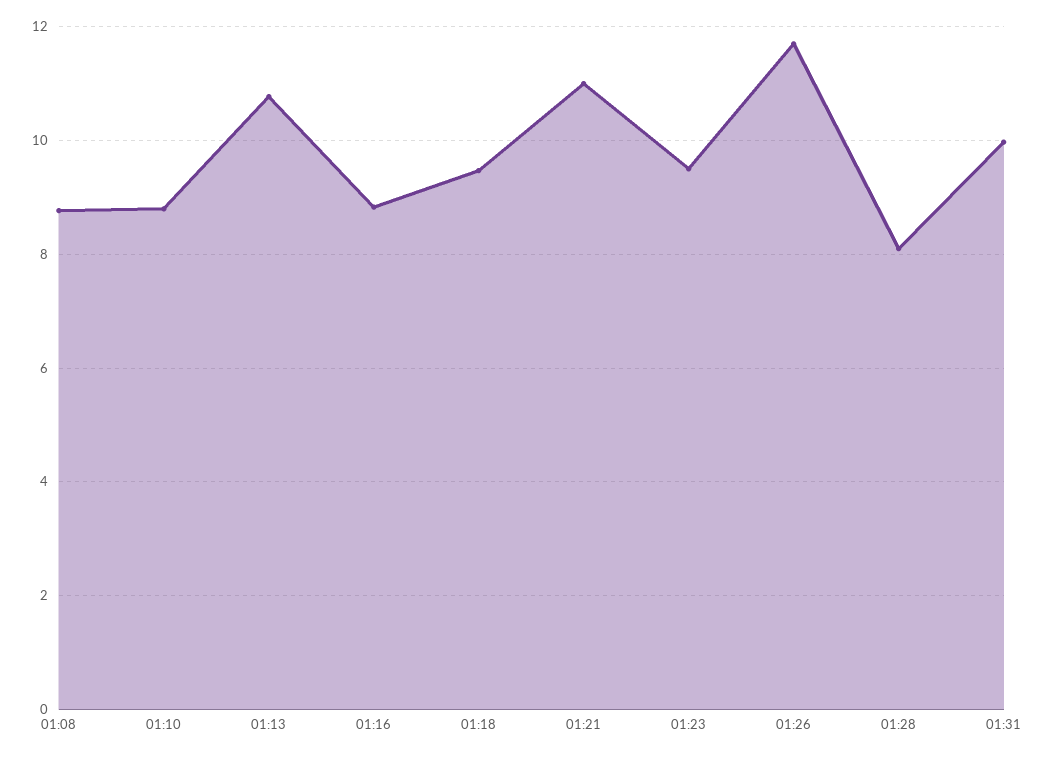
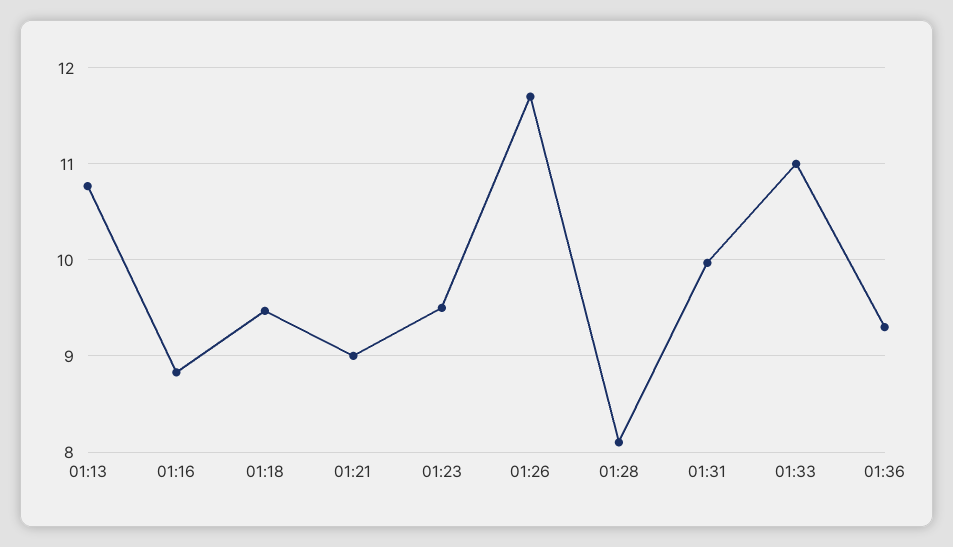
01:08: 8.8 -> none
01:10: 8.8 -> none
01:21: 11 -> 9
01:33: none -> 11
01:36: none -> 9.3

